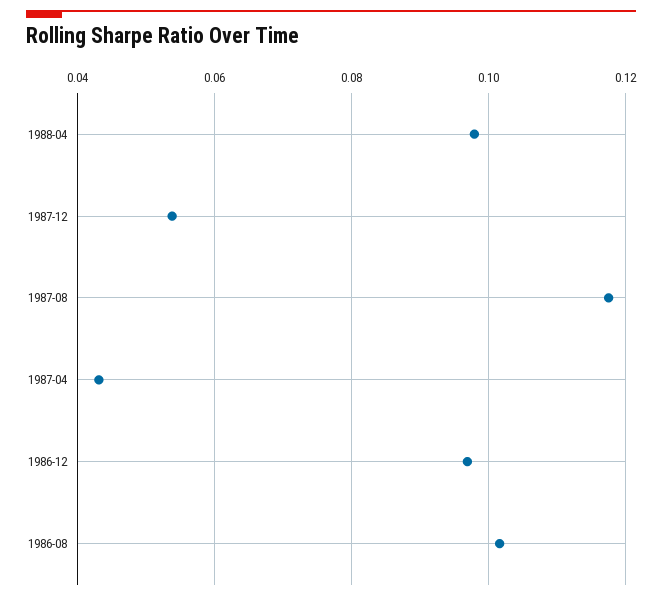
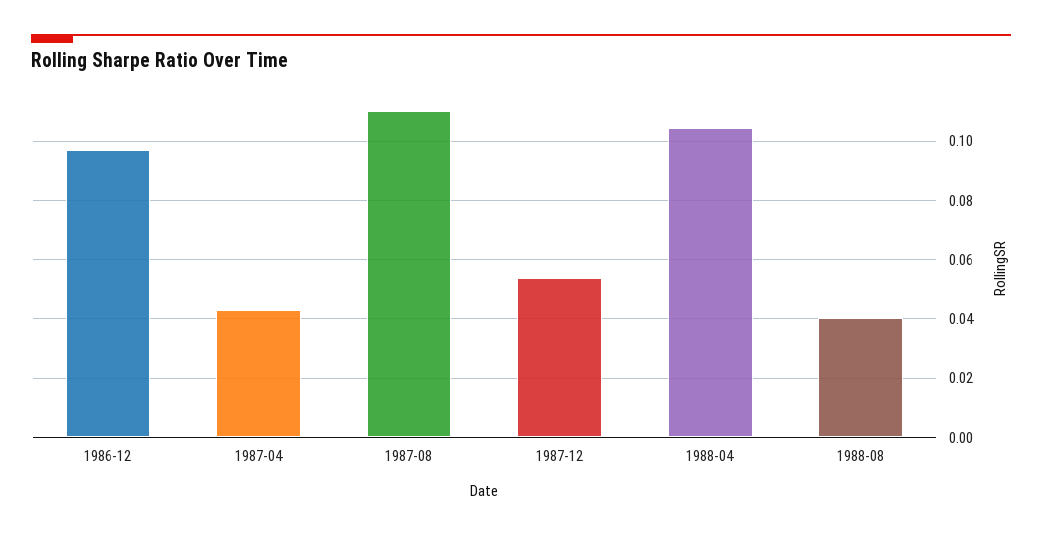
1988-04: 0.098 -> 0.105
1987-08: 0.118 -> 0.11
1986-08: 0.102 -> none
1988-08: none -> 0.04

